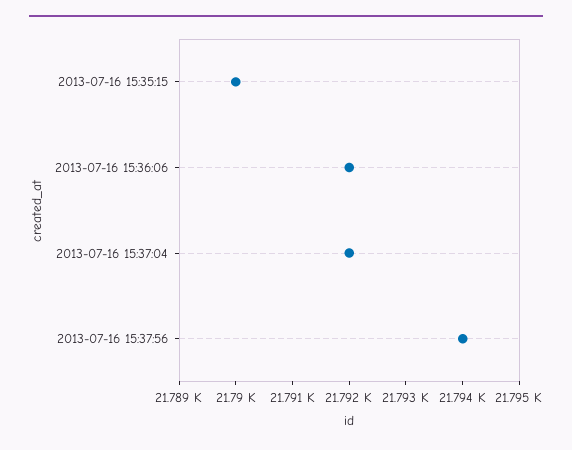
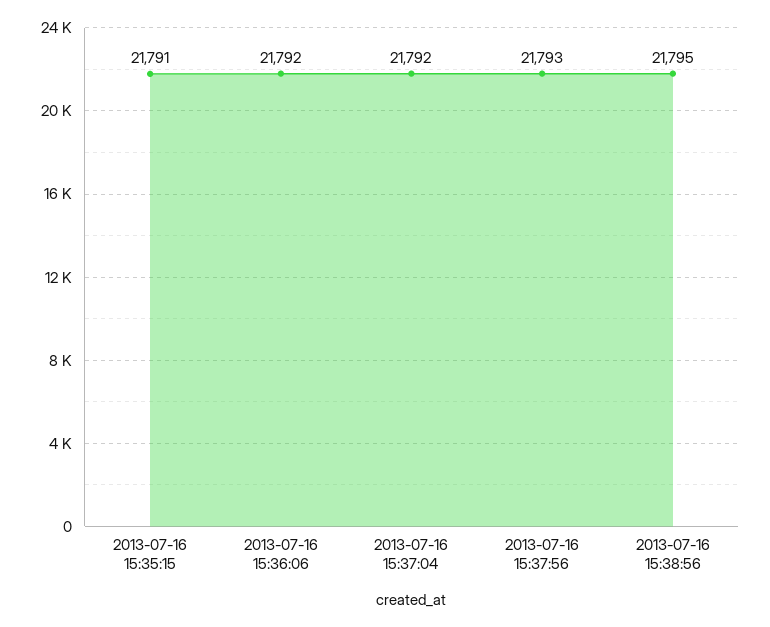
2013-07-16 15:35:15: 21790 -> 21791
2013-07-16 15:37:56: 21794 -> 21793
2013-07-16 15:38:56: none -> 21795

